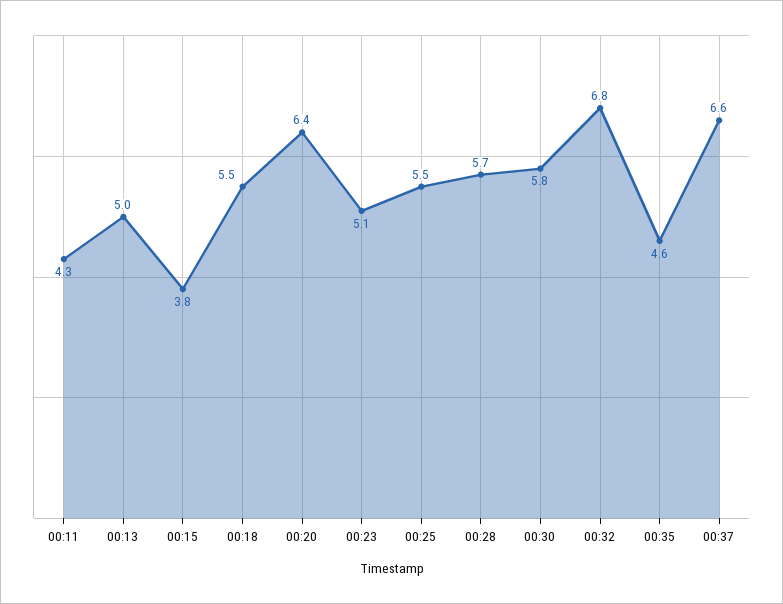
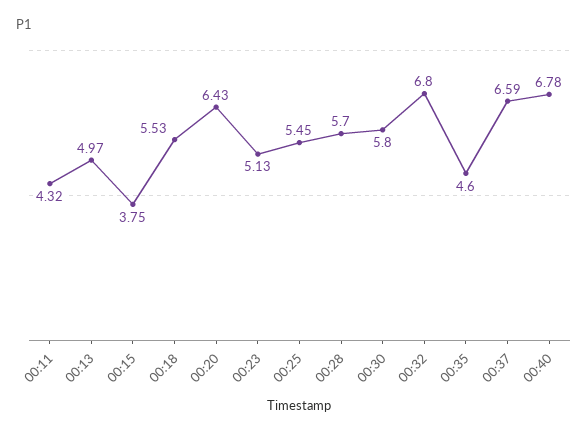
00:40: none -> 6.78

